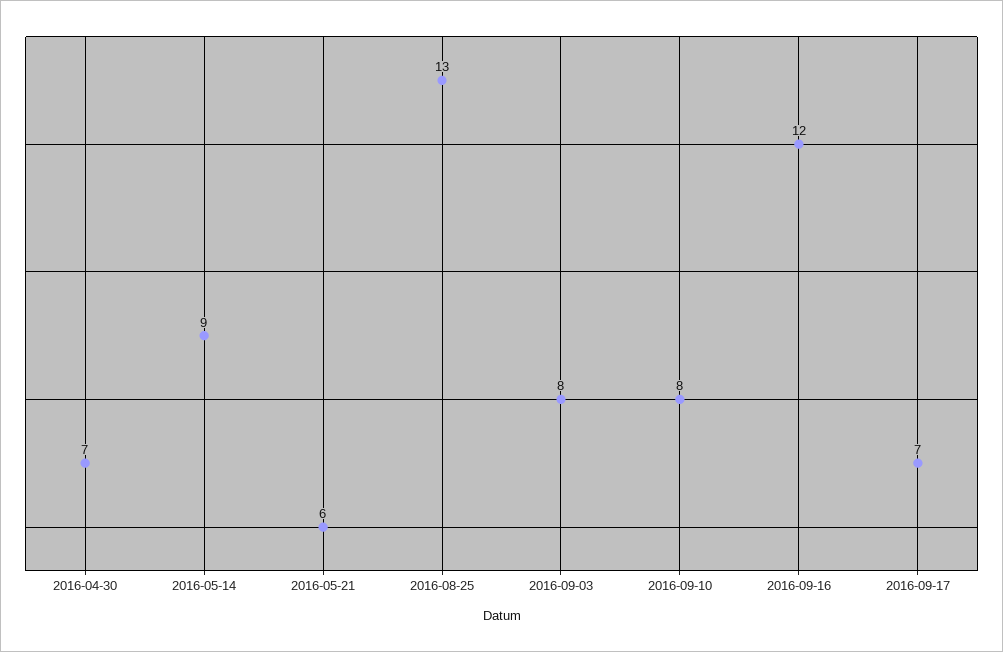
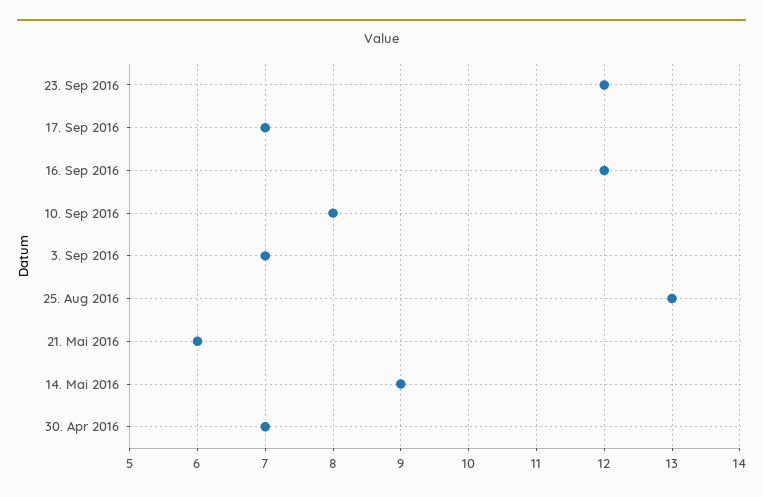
2016-09-03: 8 -> 7
23. Sep 2016: none -> 12

